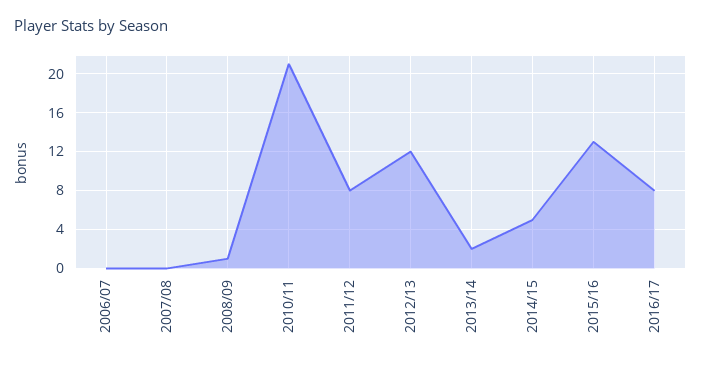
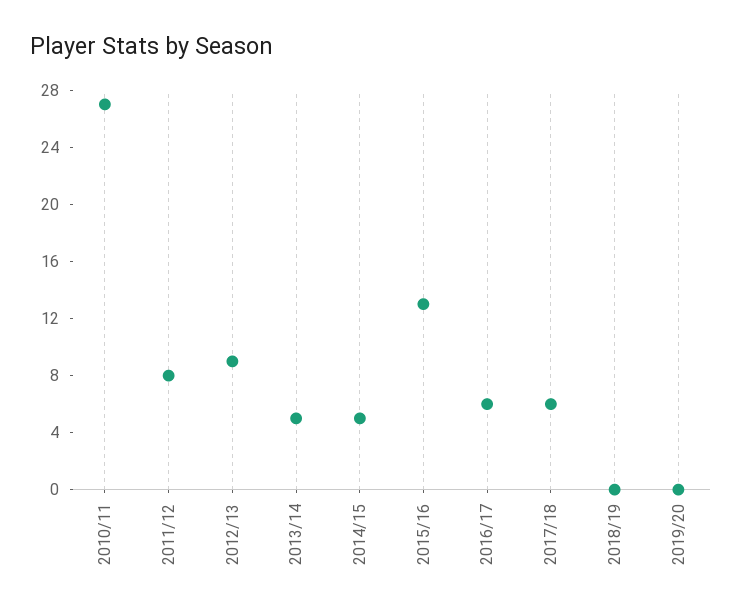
2006/07: 0 -> none
2007/08: 0 -> none
2008/09: 1 -> none
2010/11: 21 -> 27
2012/13: 12 -> 9
2013/14: 2 -> 5
2016/17: 8 -> 6
2017/18: none -> 6
2018/19: none -> 0
2019/20: none -> 0

